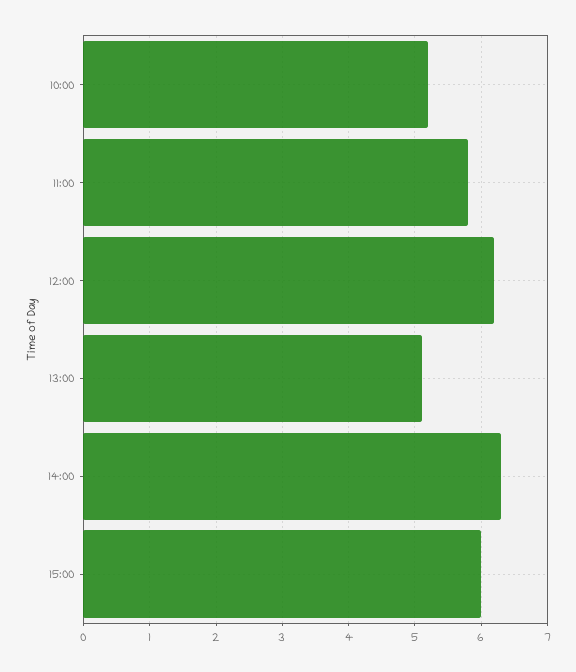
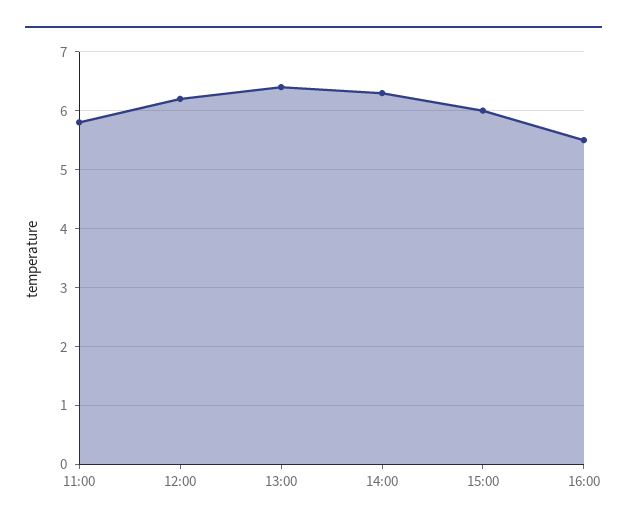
10:00: 5.2 -> none
13:00: 5.1 -> 6.5
16:00: none -> 5.5

